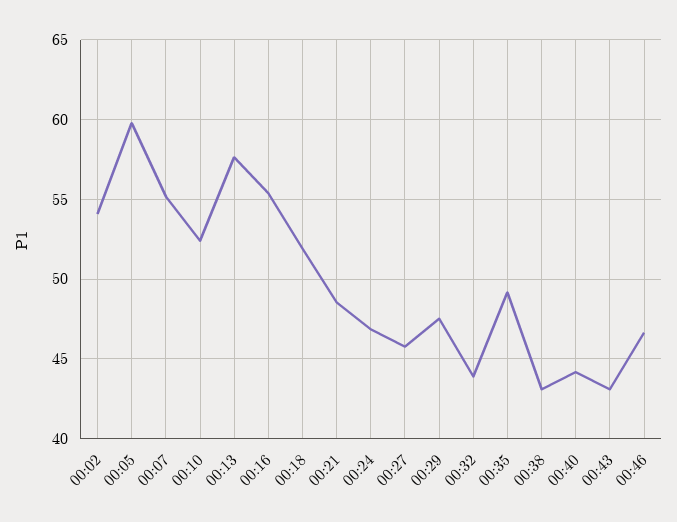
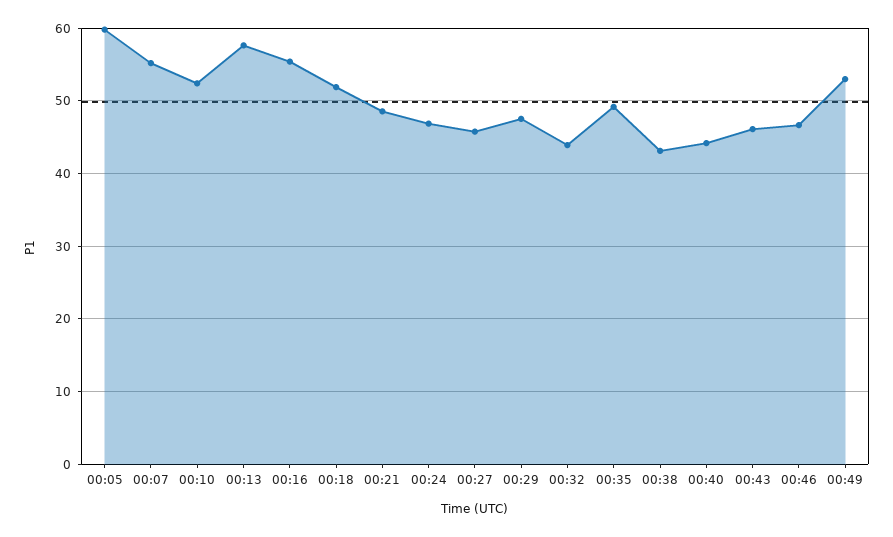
00:02: 54 -> none
00:43: 43 -> 46
00:49: none -> 53

